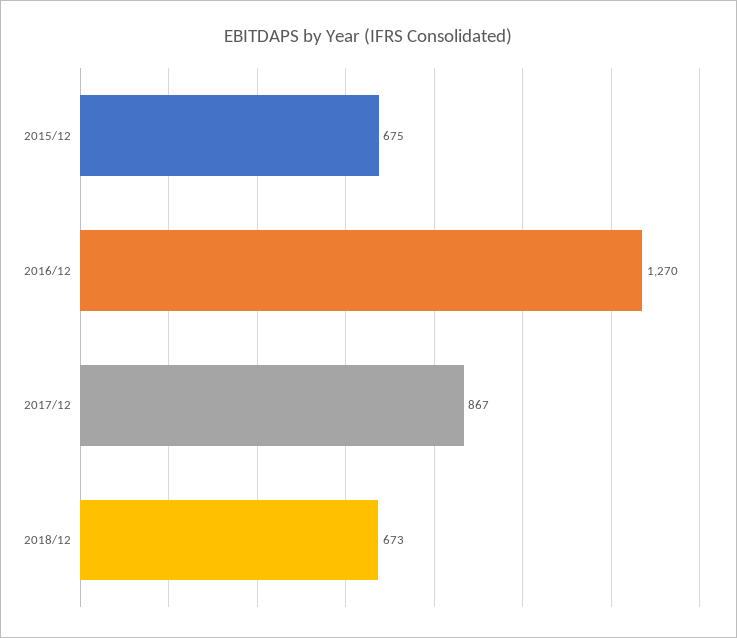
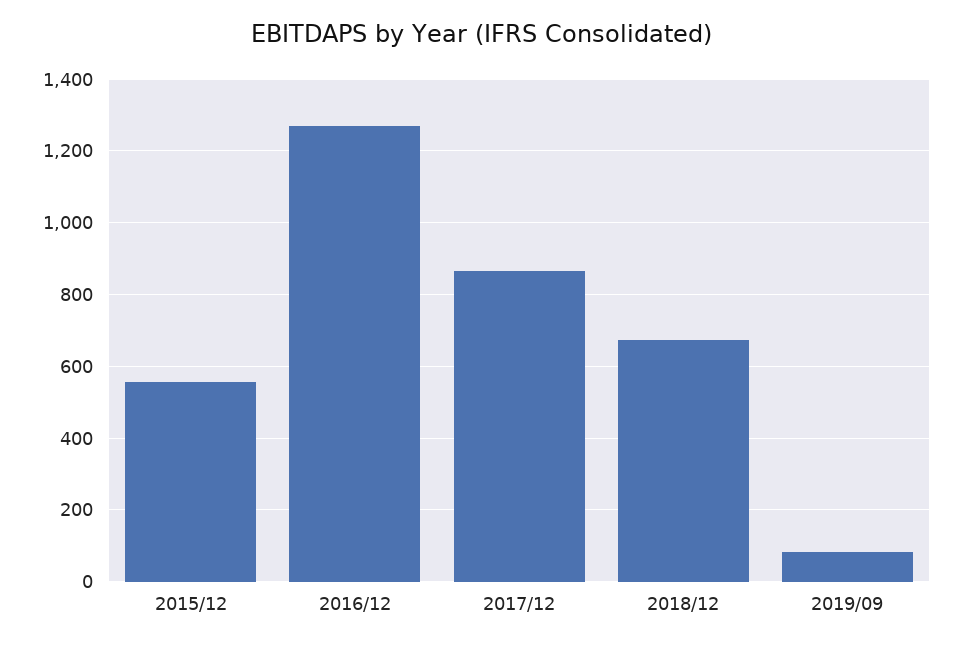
2015/12: 675 -> 560
2019/09: none -> 80

